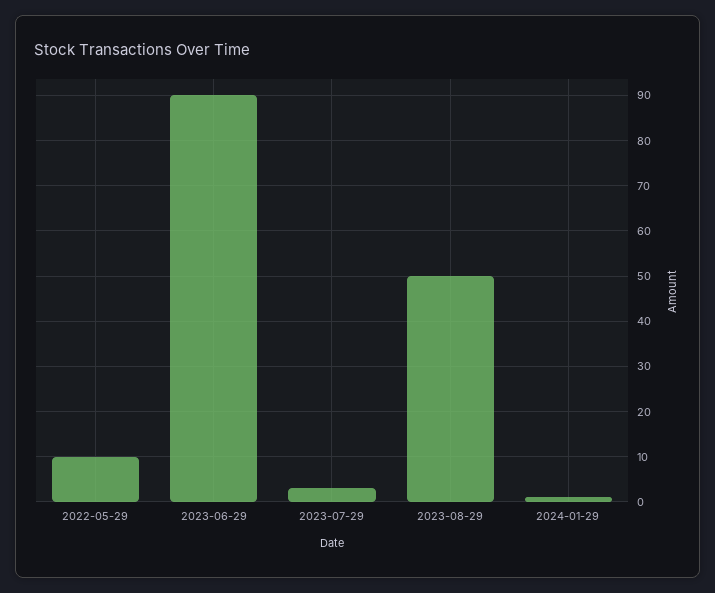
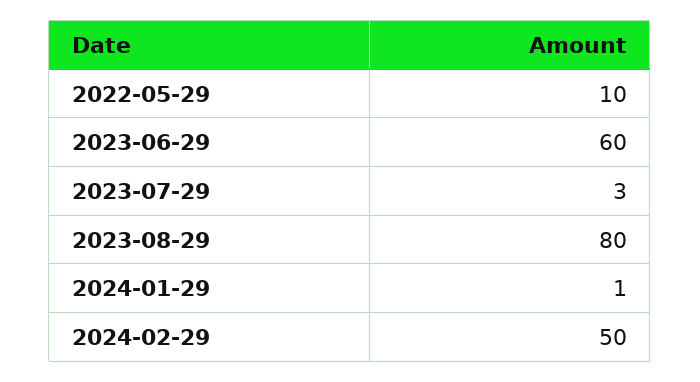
2023-06-29: 90 -> 60
2023-08-29: 50 -> 80
2024-02-29: none -> 50

